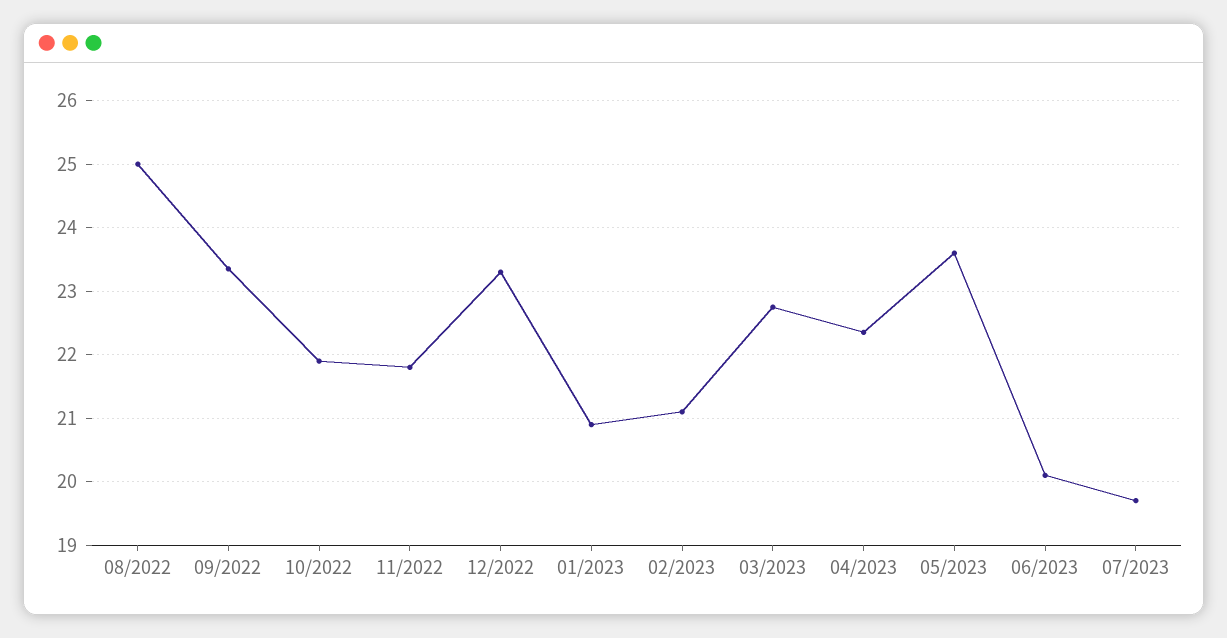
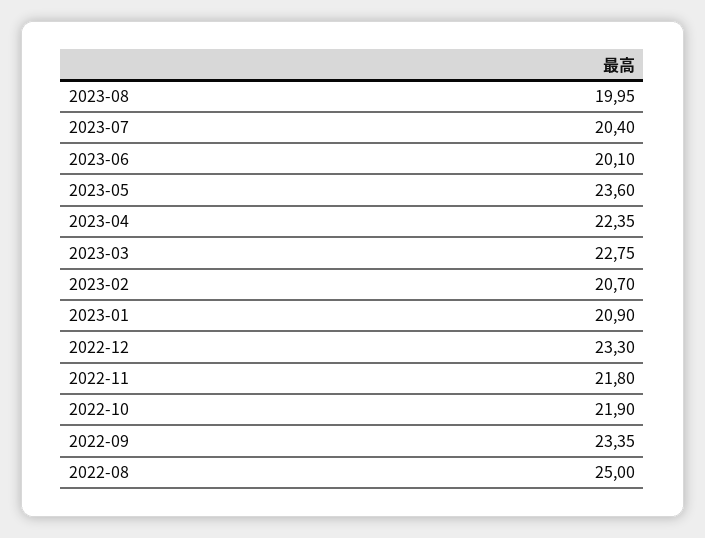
02/2023: 21.1 -> 20.7
07/2023: 19.7 -> 20.4
2023-08: none -> 19.95

